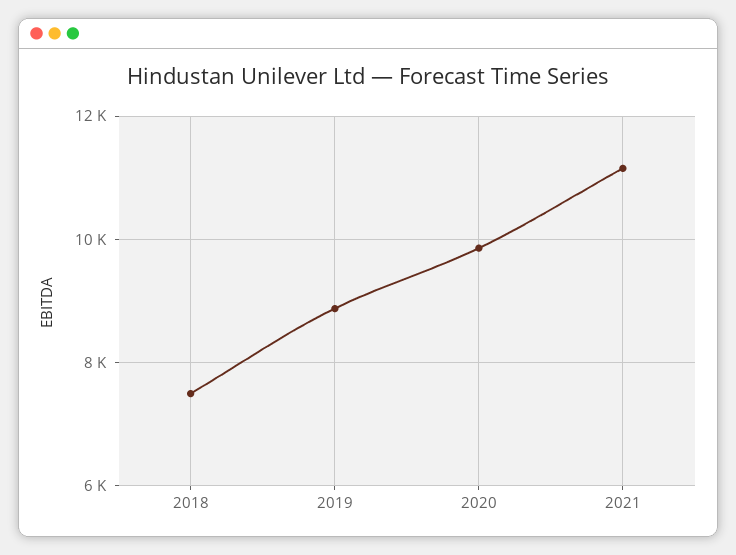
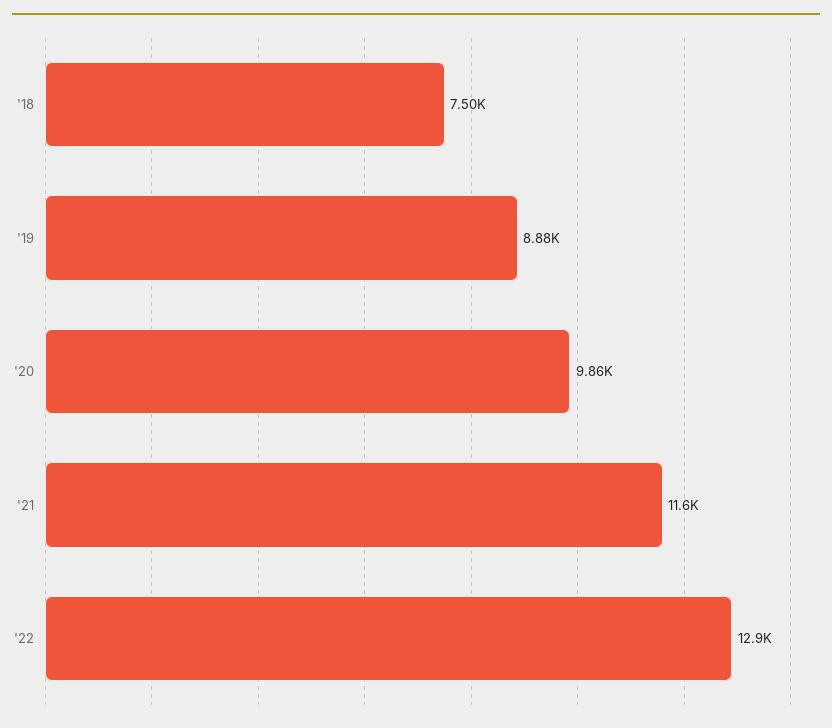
2021: 11200 -> 11600
'22: none -> 12900

